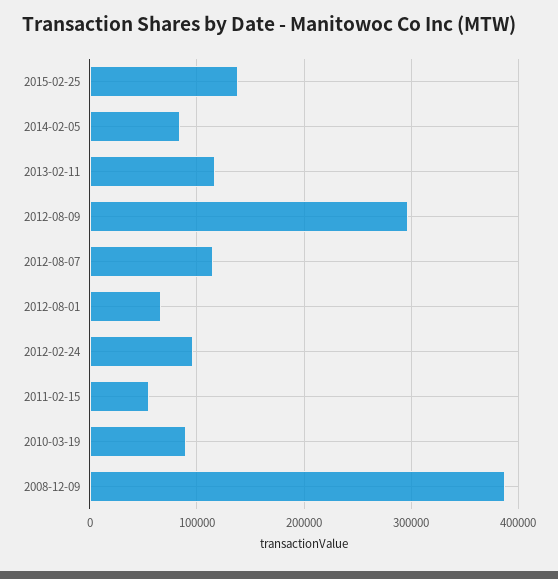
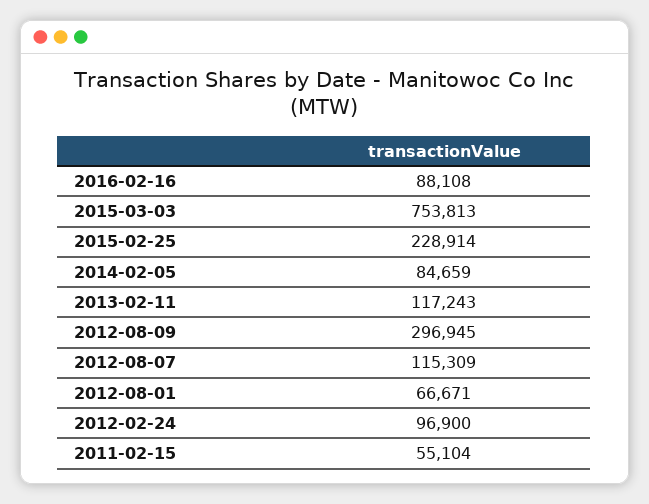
2015-02-25: 140000 -> 228914
2010-03-19: 90000 -> none
2008-12-09: 390000 -> none
2016-02-16: none -> 88108
2015-03-03: none -> 753813

